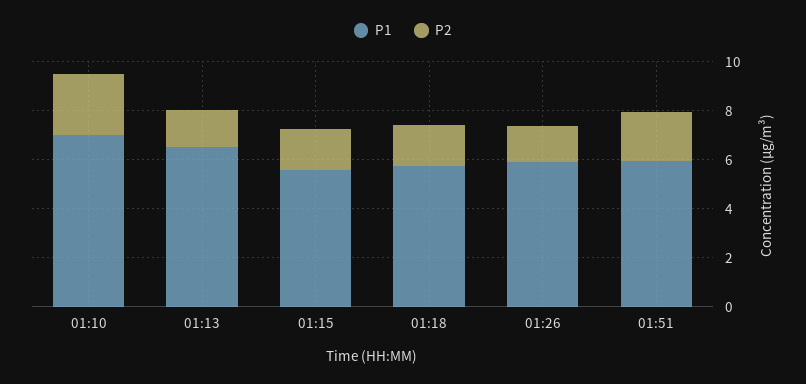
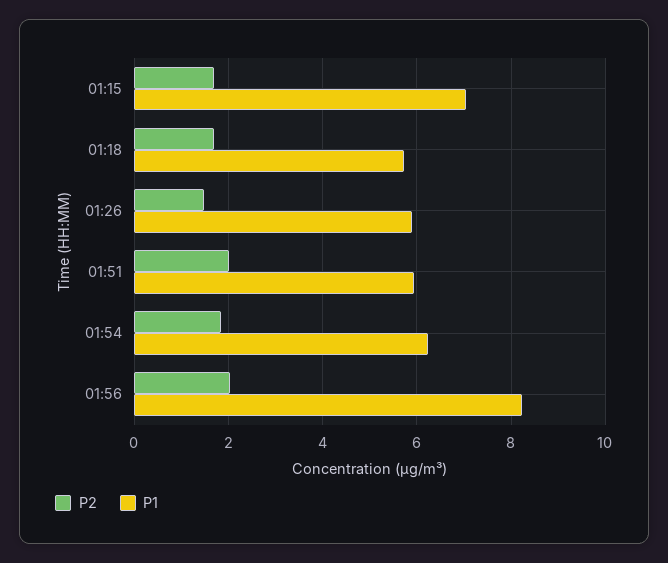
P1, 01:10: 7 -> none
P2, 01:10: 2.5 -> none
P1, 01:13: 6.5 -> none
P2, 01:13: 1.5 -> none
P1, 01:15: 5.5 -> 7
P2, 01:54: none -> 1.8
P1, 01:54: none -> 6.2
P2, 01:56: none -> 2
P1, 01:56: none -> 8.2

